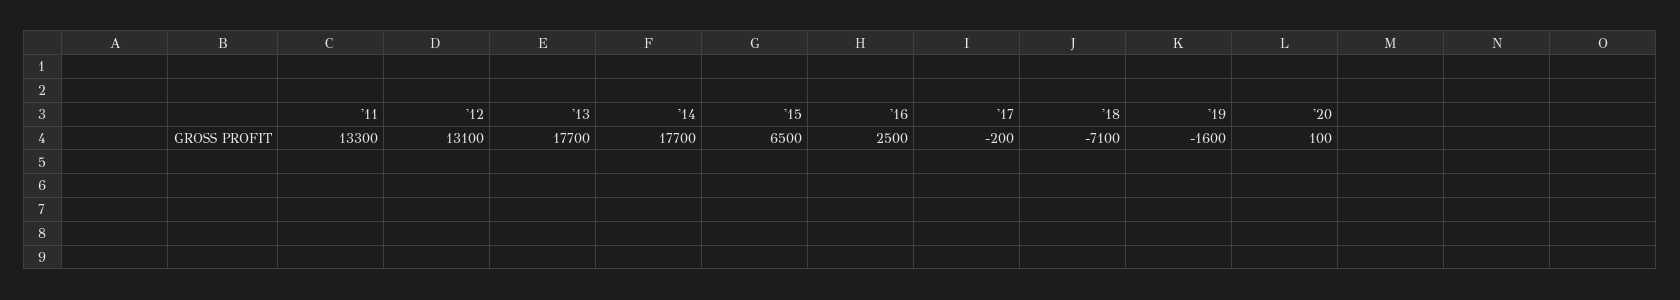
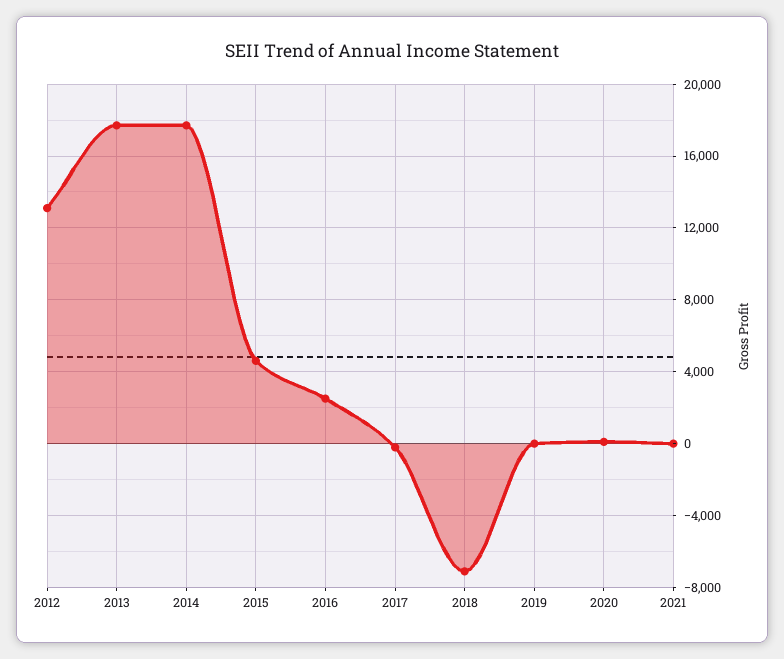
'11: 13300 -> none
'15: 6500 -> 4500
'19: -1600 -> 0
2021: none -> 0

